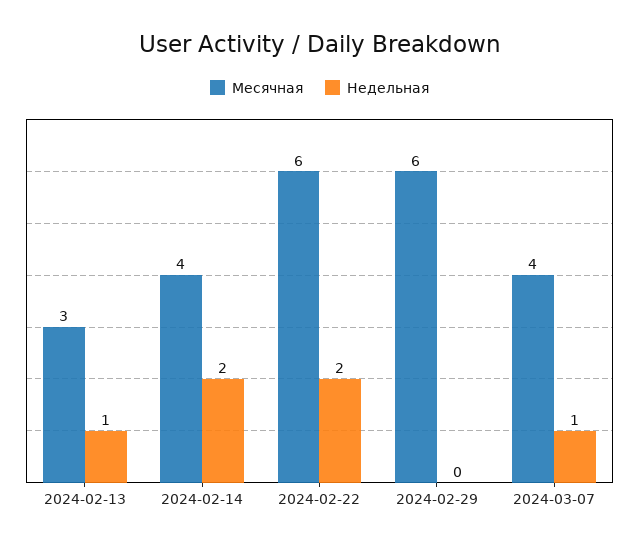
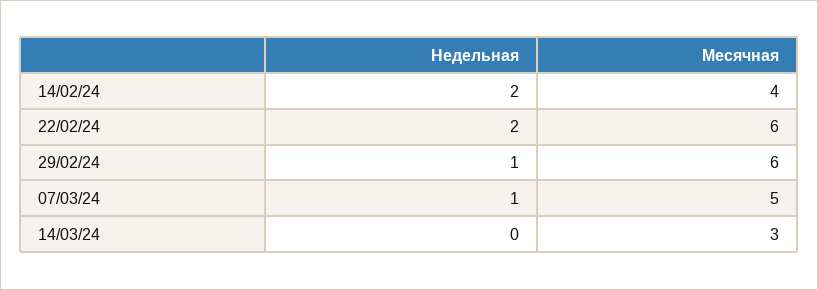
Месячная, 2024-02-13: 3 -> none
Недельная, 2024-02-13: 1 -> none
Недельная, 2024-02-29: 0 -> 1
Месячная, 2024-03-07: 4 -> 5
Недельная, 14/03/24: none -> 0
Месячная, 14/03/24: none -> 3

